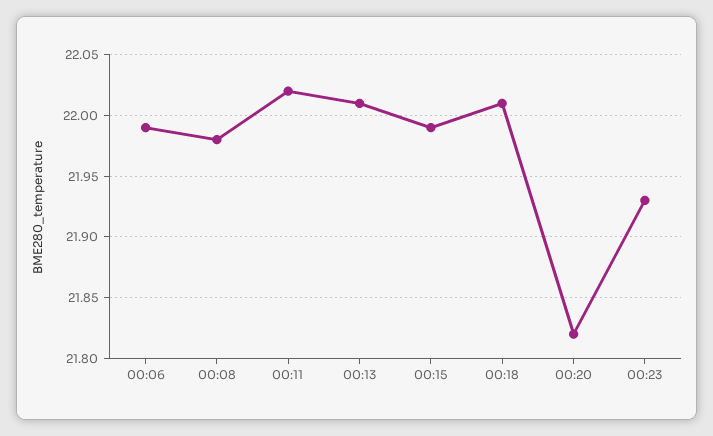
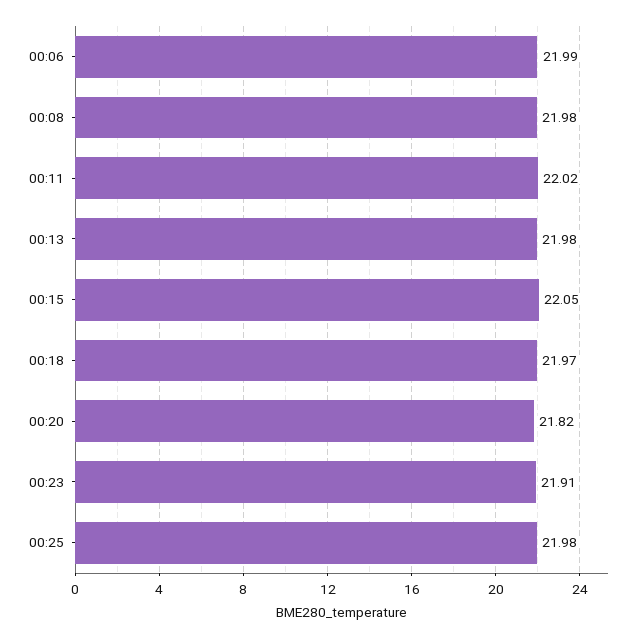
00:13: 22.01 -> 21.98
00:15: 21.99 -> 22.05
00:18: 22.01 -> 21.97
00:23: 21.93 -> 21.91
00:25: none -> 21.98

